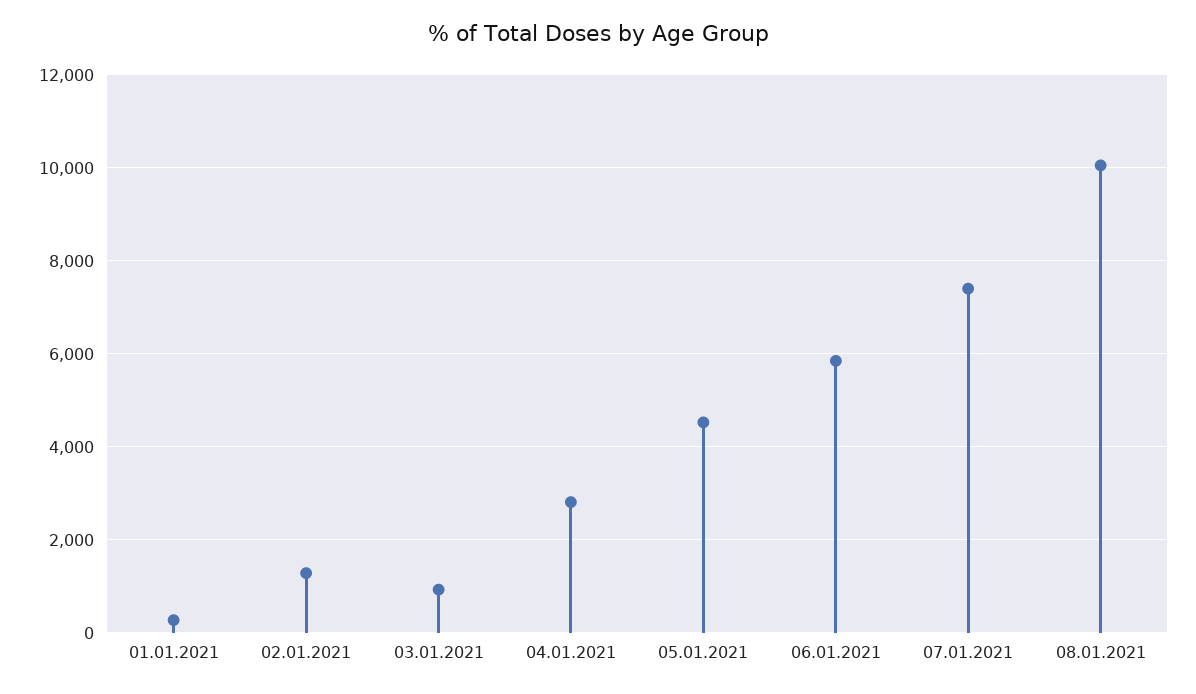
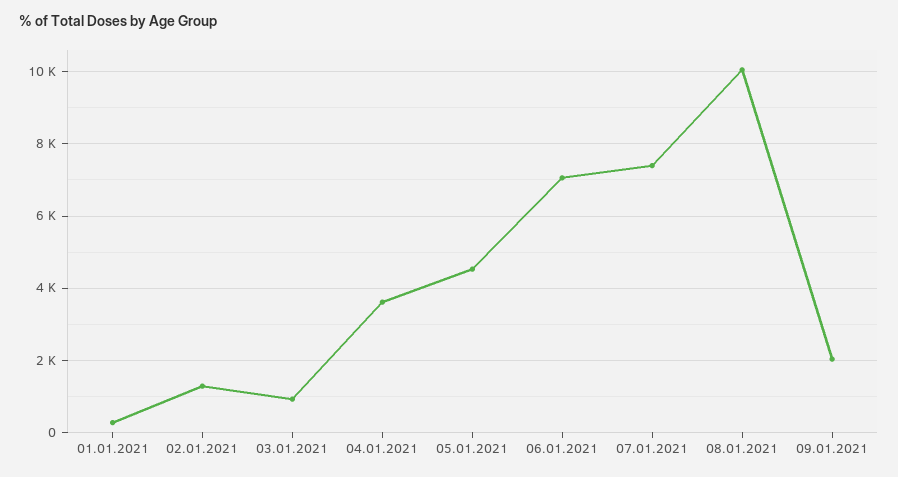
04.01.2021: 2800 -> 3600
06.01.2021: 5800 -> 7000
09.01.2021: none -> 2000

